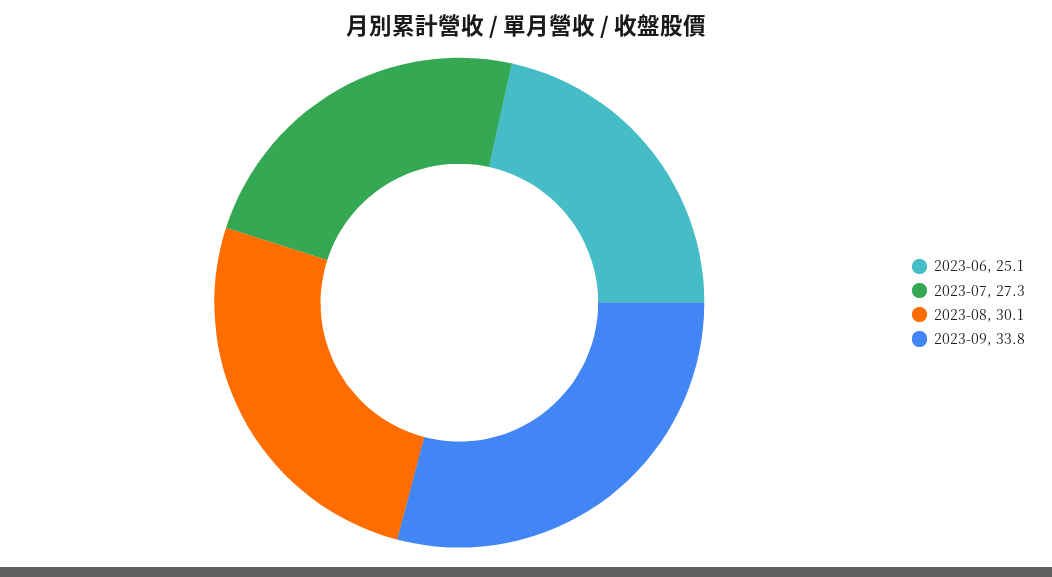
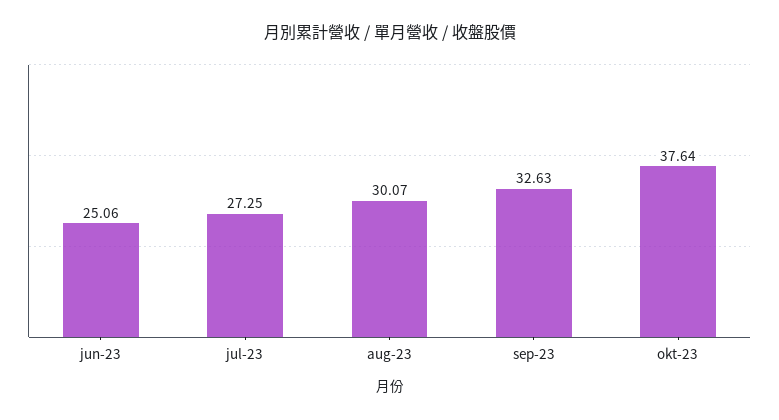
2023-09: 33.8 -> 32.63
okt-23: none -> 37.64

